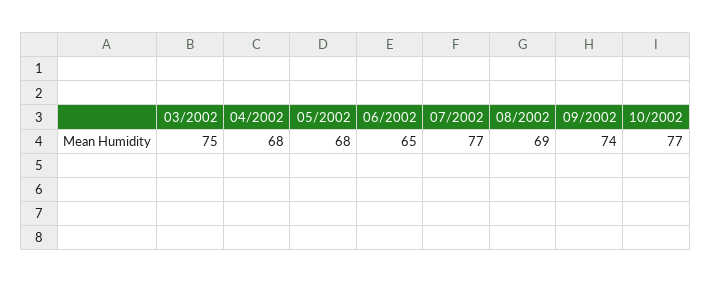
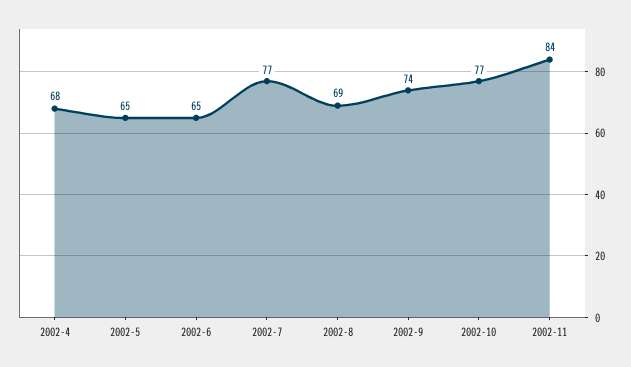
03/2002: 75 -> none
05/2002: 68 -> 65
2002-11: none -> 84

